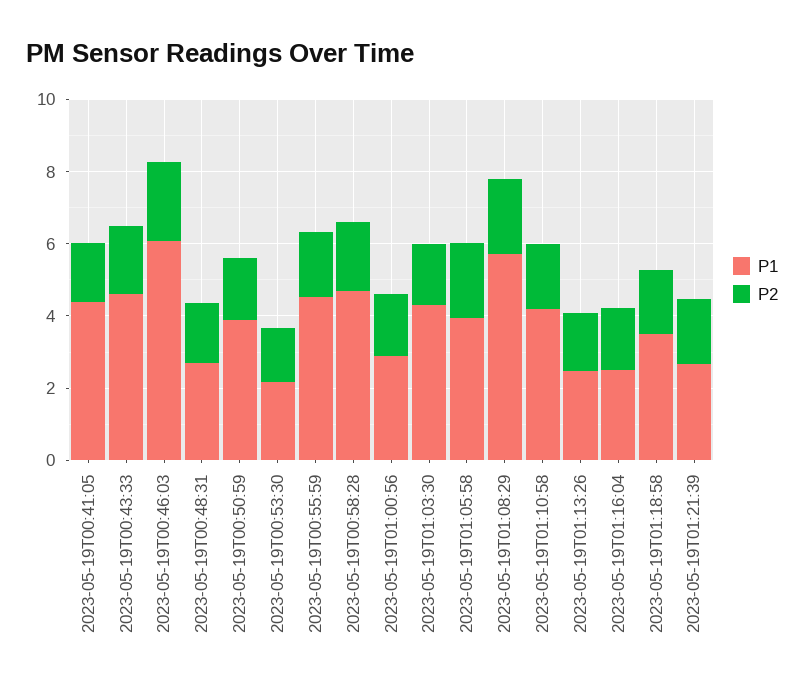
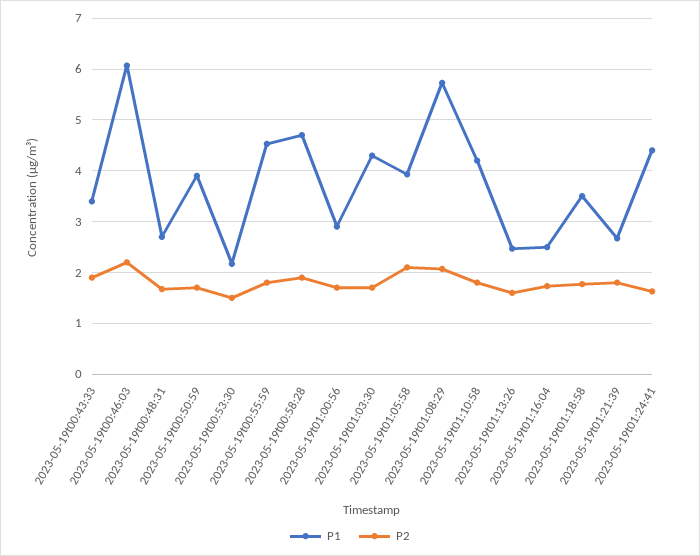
P1, 2023-05-19T00:41:05: 4.5 -> none
P2, 2023-05-19T00:41:05: 1.5 -> none
P1, 2023-05-19T00:43:33: 4.5 -> 3.4
P1, 2023-05-19t01:24:41: none -> 4.4
P2, 2023-05-19t01:24:41: none -> 1.6

